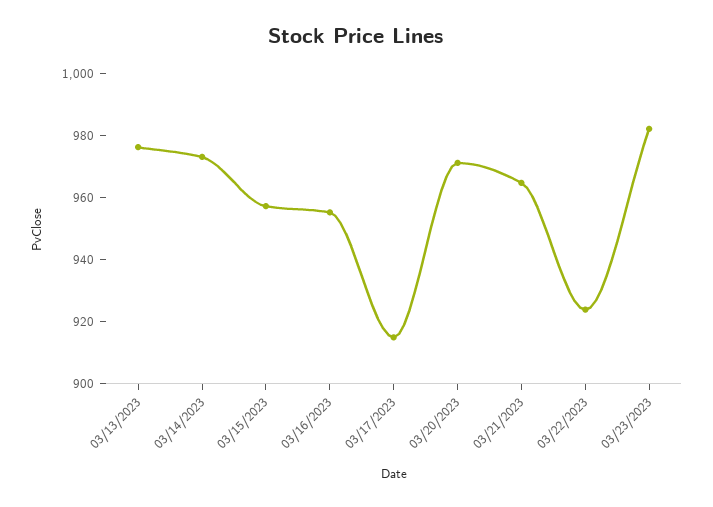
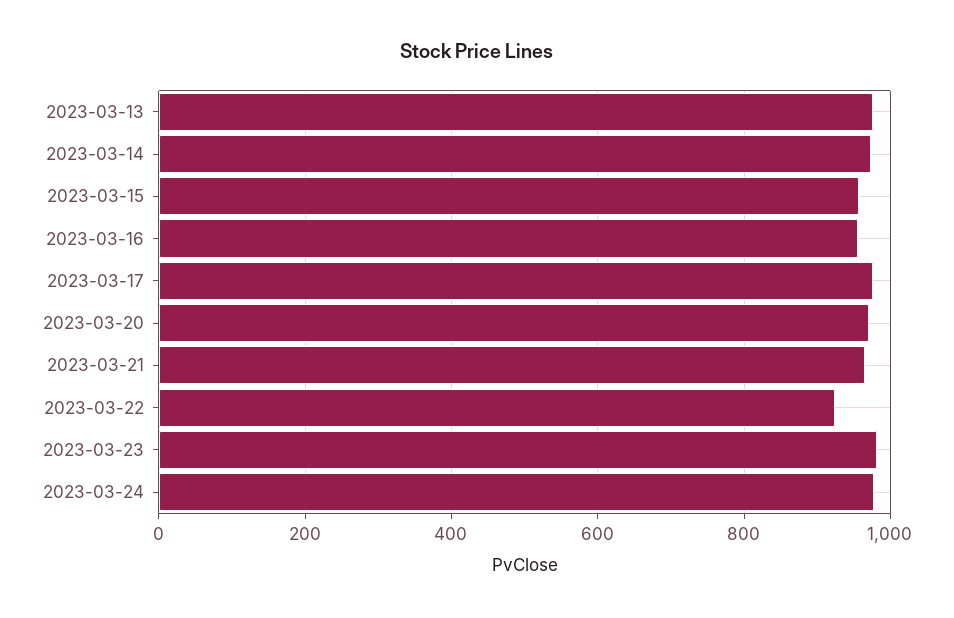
03/17/2023: 915 -> 980
2023-03-24: none -> 980

